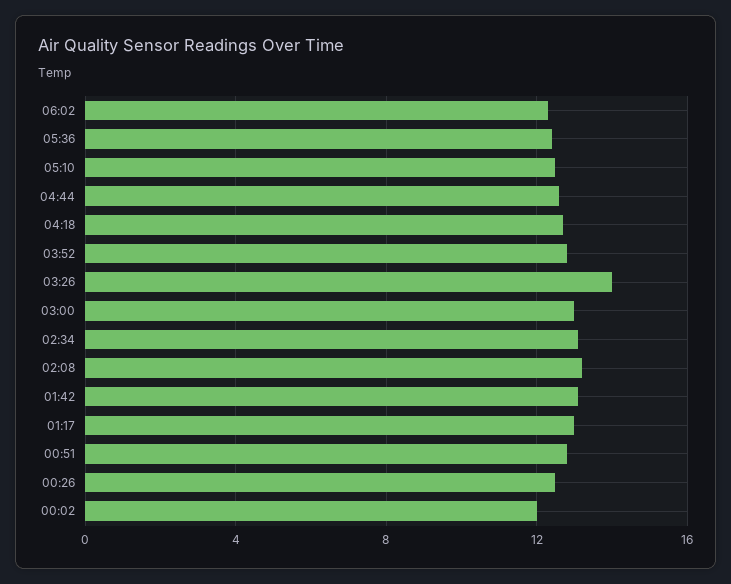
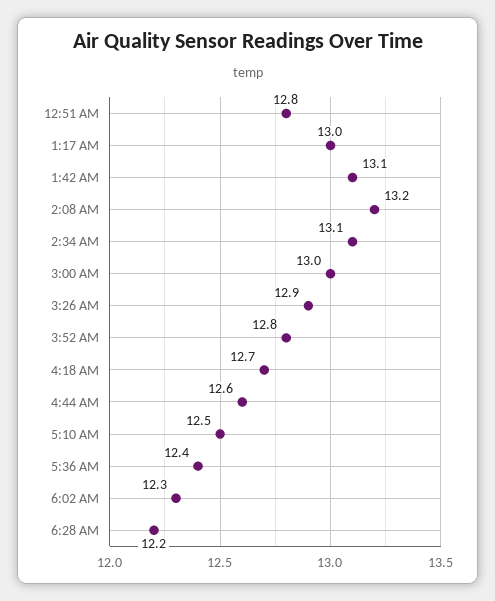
03:26: 14 -> 12.9
00:26: 12.5 -> none
00:02: 12 -> none
6:28 AM: none -> 12.2

